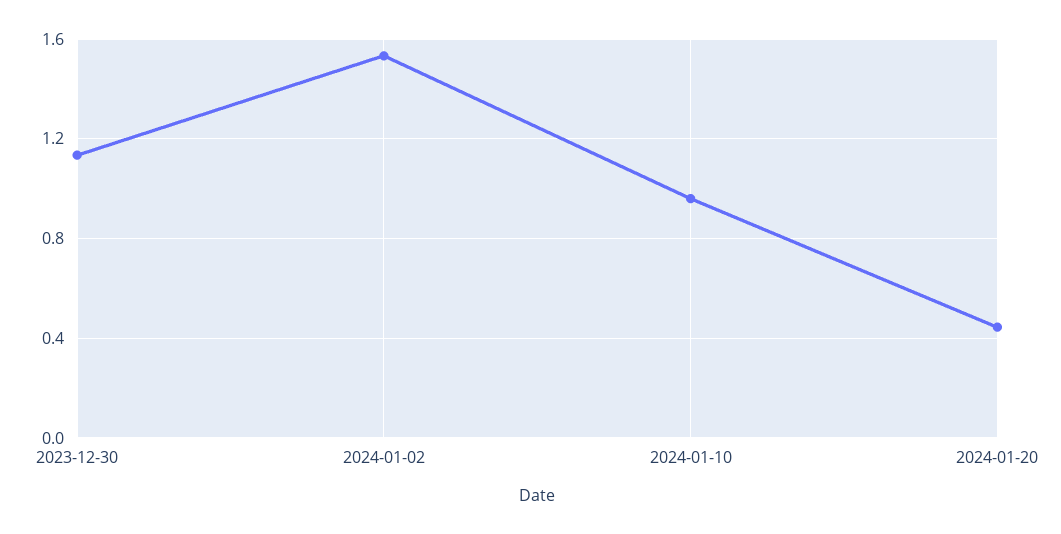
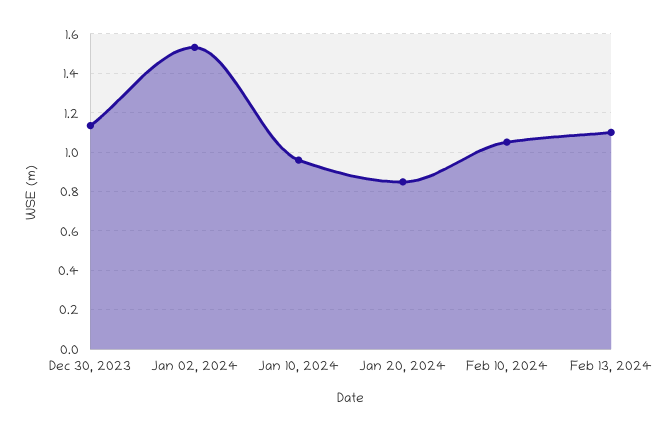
2024-01-20: 0.45 -> 0.85
Feb 10, 2024: none -> 1.05
Feb 13, 2024: none -> 1.1

